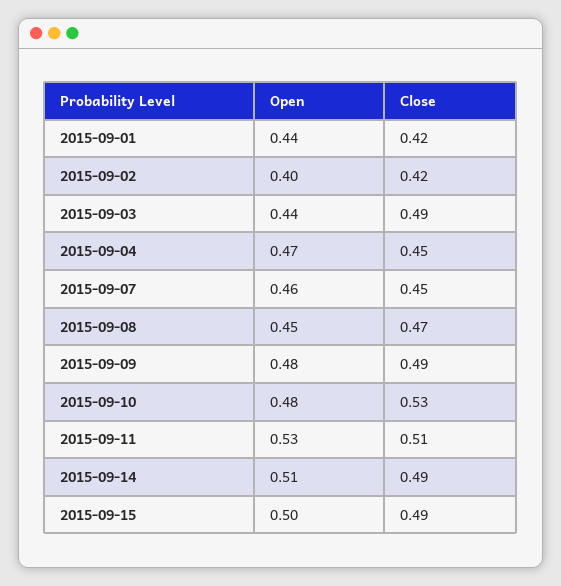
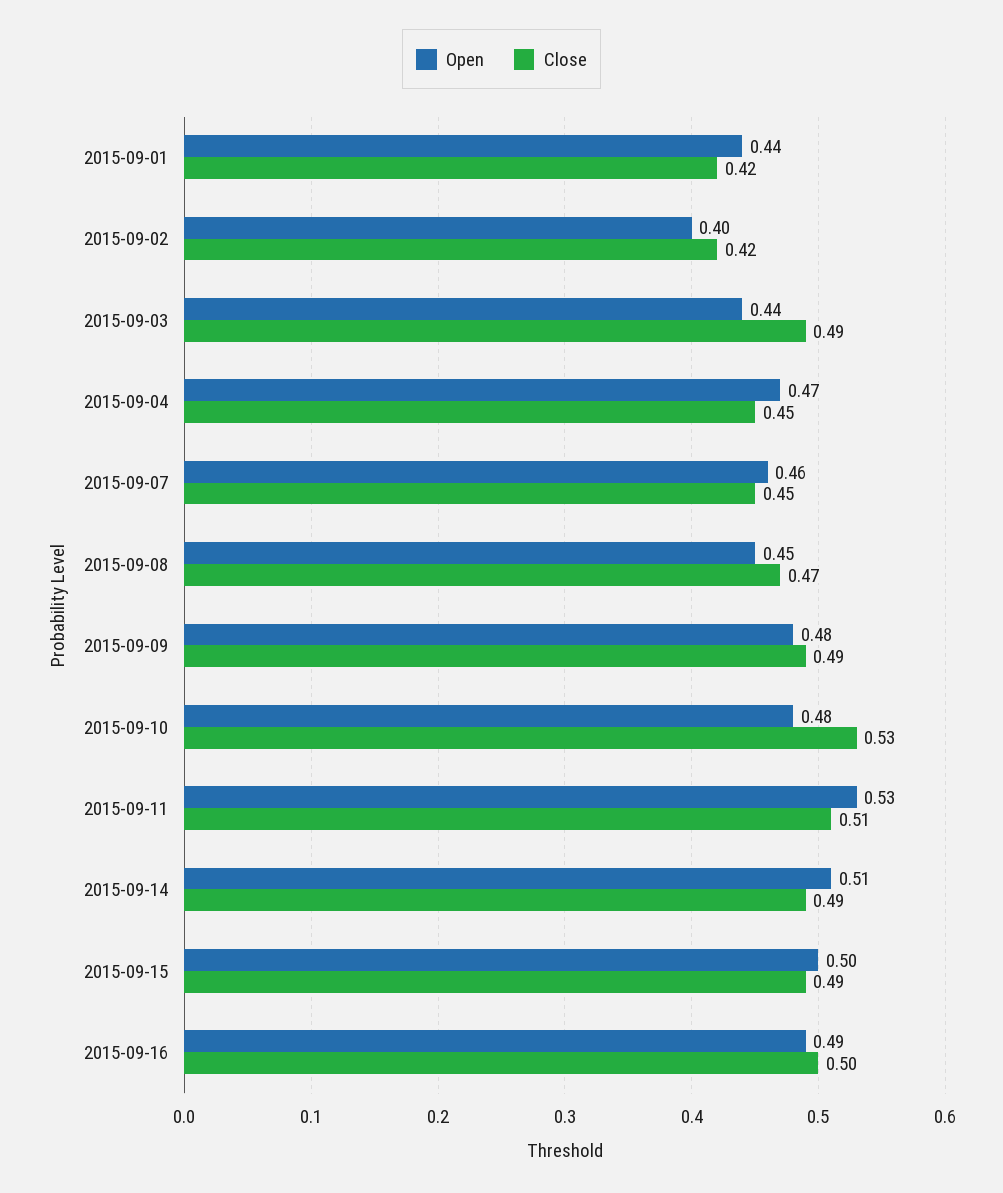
Open, 2015-09-16: none -> 0.49
Close, 2015-09-16: none -> 0.5

